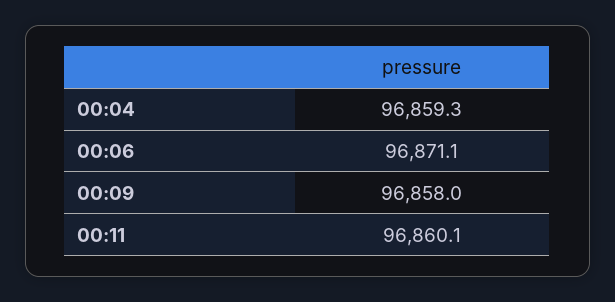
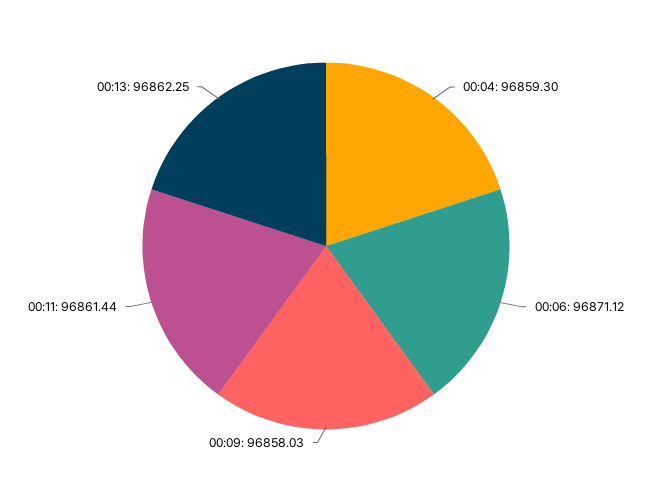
00:11: 96860.1 -> 96861.44
00:13: none -> 96862.25

